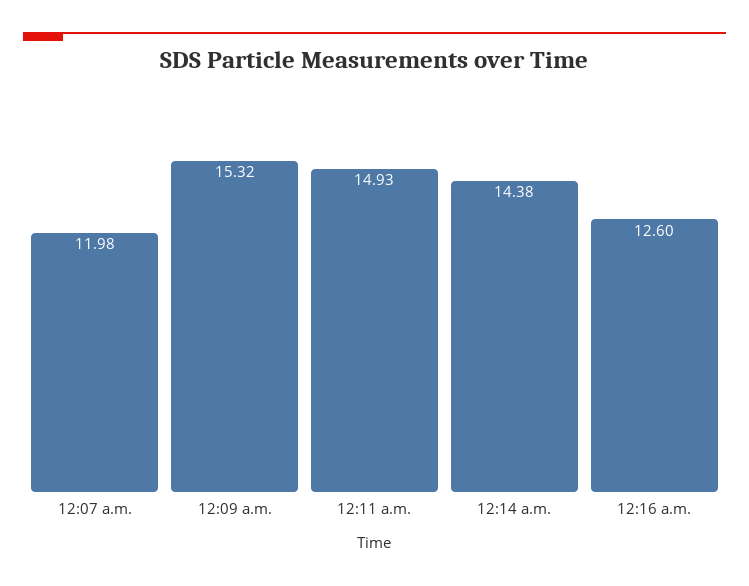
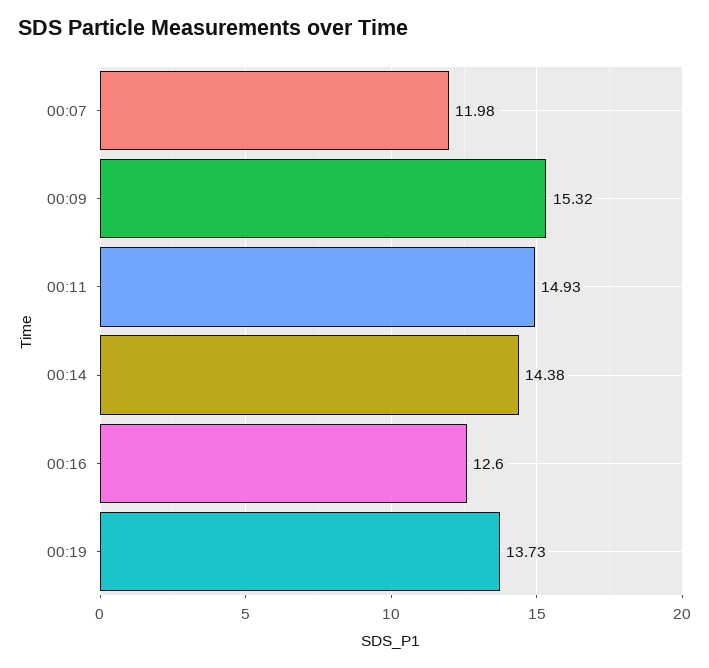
00:19: none -> 13.73

